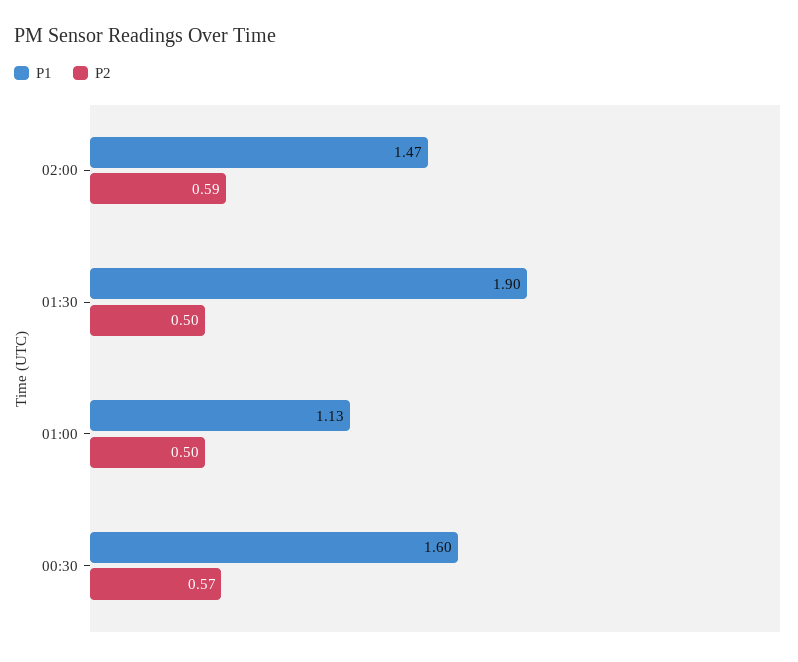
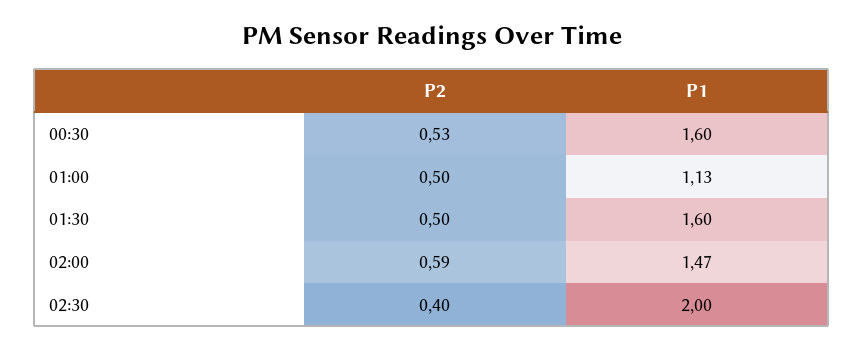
P1, 01:30: 1.9 -> 1.6
P2, 00:30: 0.57 -> 0.53
P2, 02:30: none -> 0.4
P1, 02:30: none -> 2

